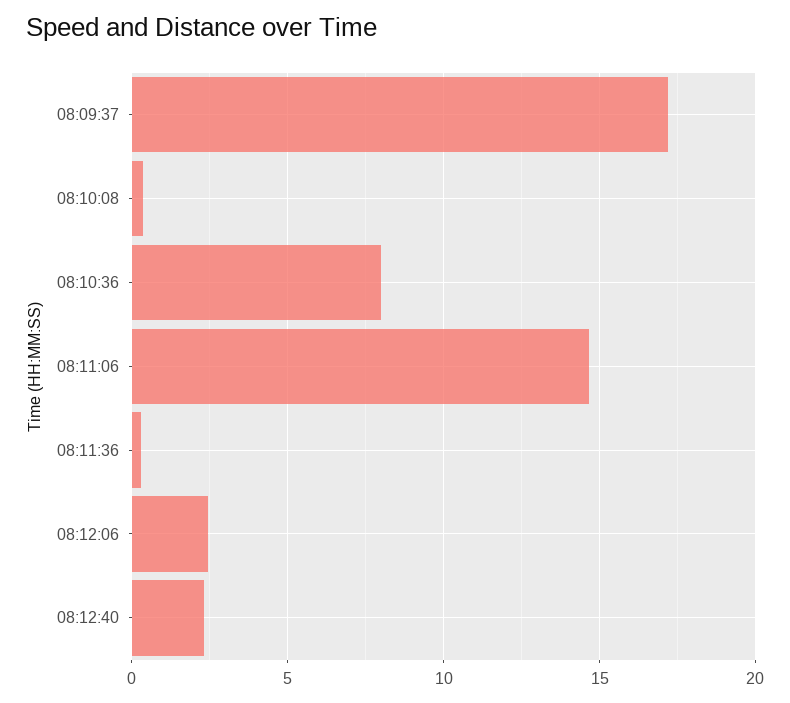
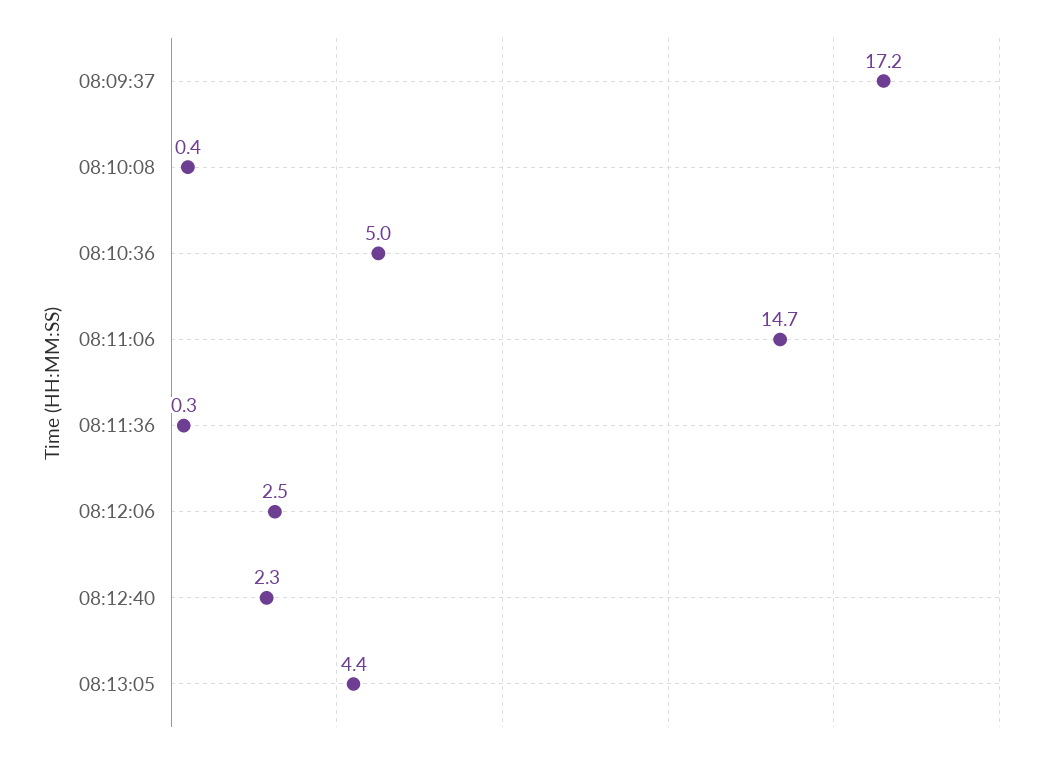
08:10:36: 8 -> 5
08:13:05: none -> 4.4

